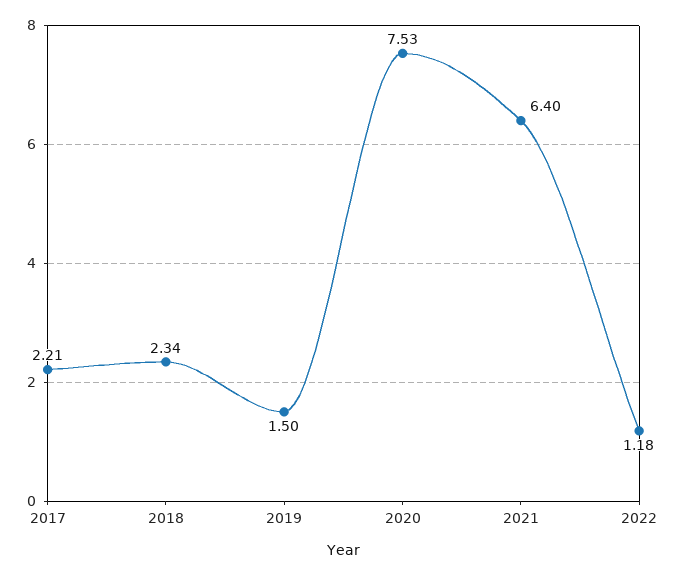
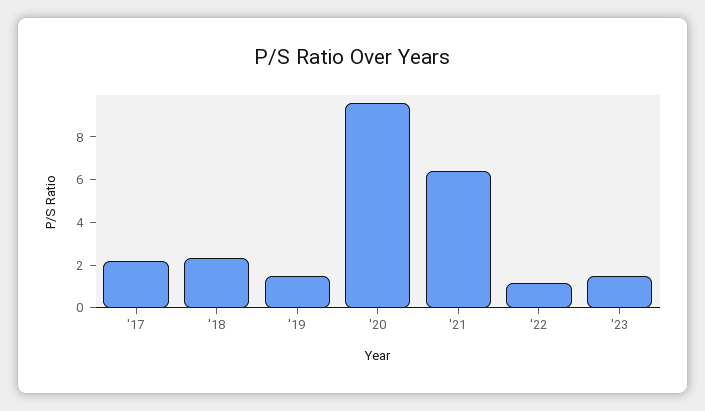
2020: 7.53 -> 9.5
'23: none -> 1.5

